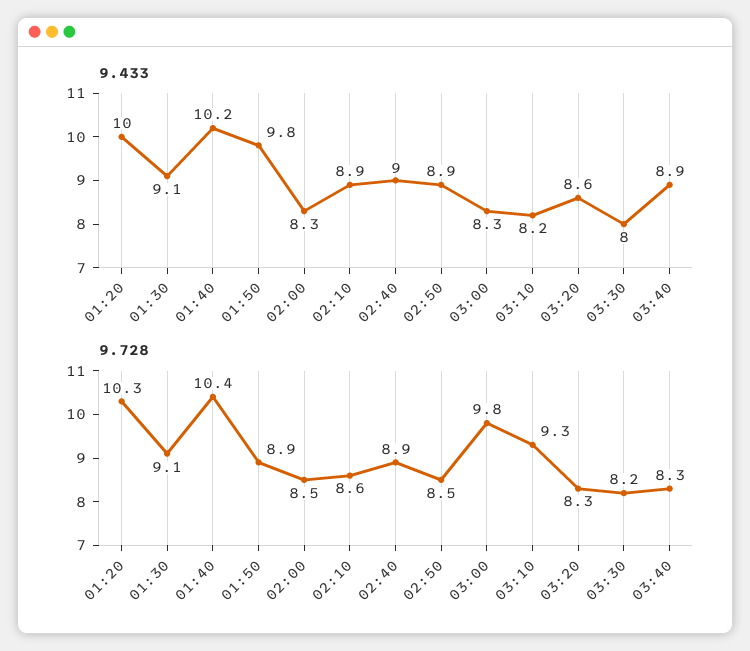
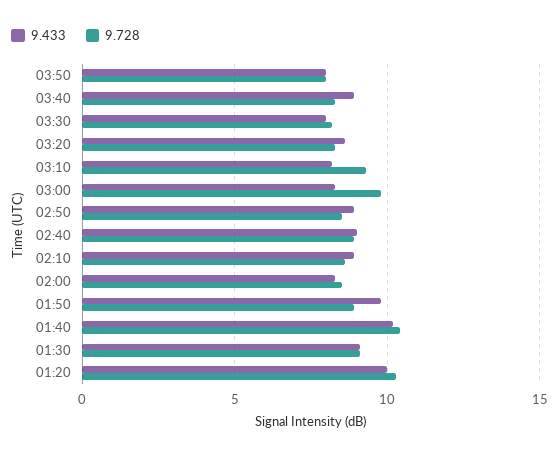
9.433, 03:50: none -> 8
9.728, 03:50: none -> 8

